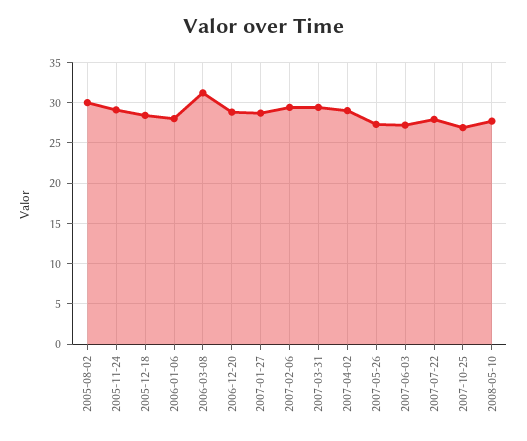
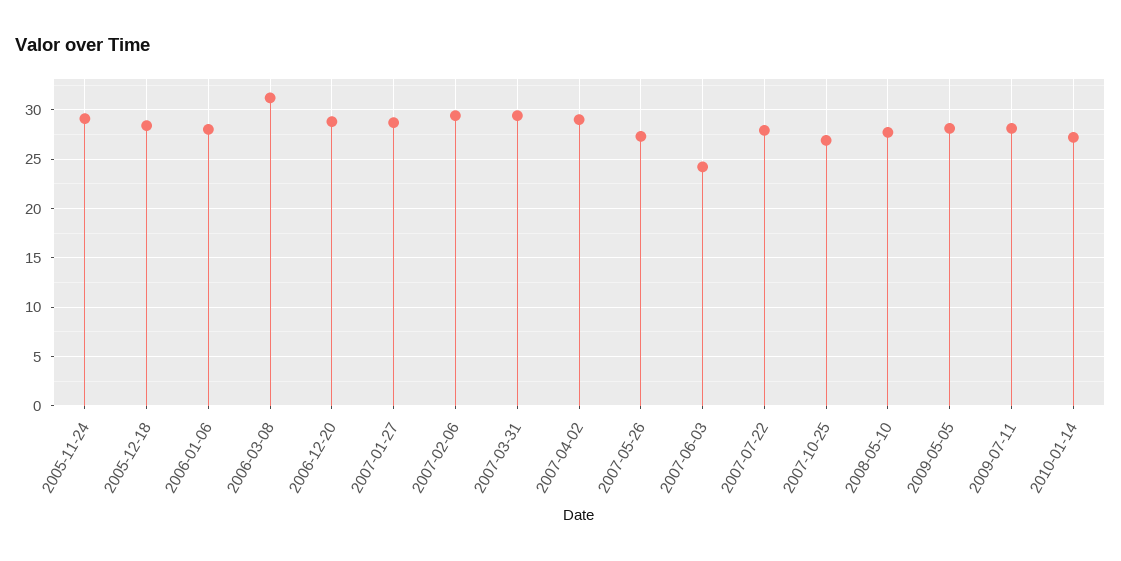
2005-08-02: 30 -> none
2007-06-03: 27 -> 24
2009-05-05: none -> 28
2009-07-11: none -> 28
2010-01-14: none -> 27

